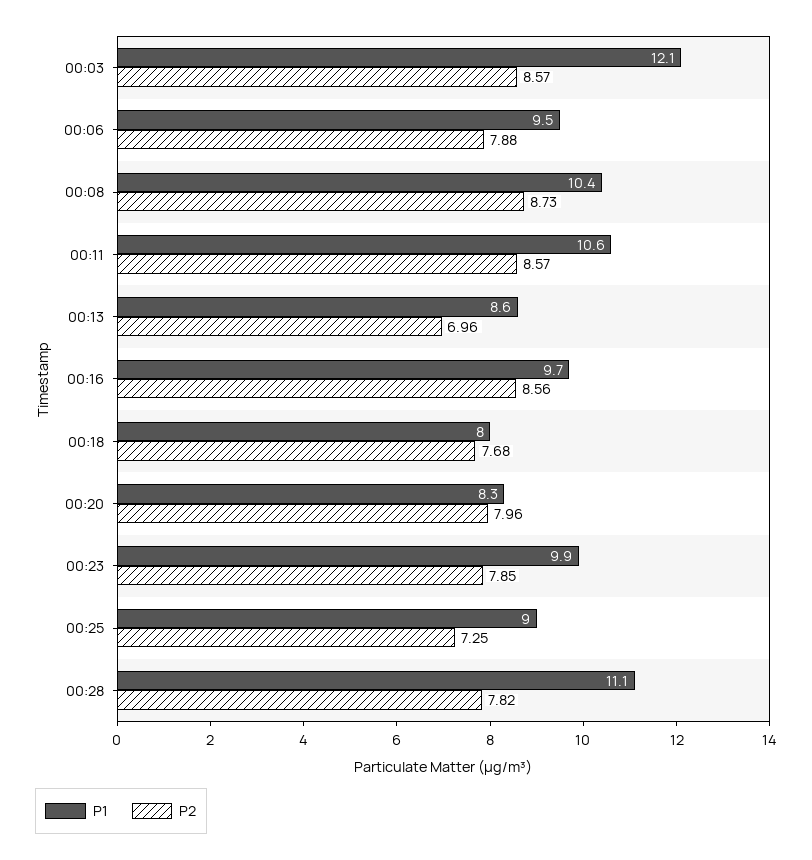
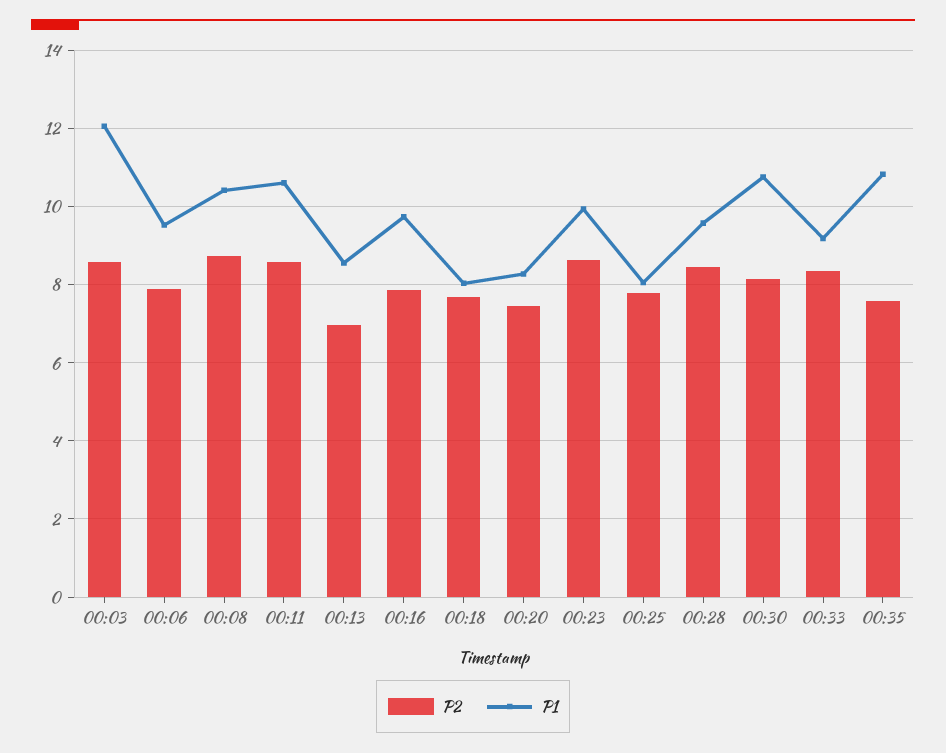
P2, 00:16: 8.56 -> 7.8
P2, 00:20: 7.96 -> 7.4
P2, 00:23: 7.85 -> 8.6
P1, 00:25: 9 -> 8
P2, 00:25: 7.25 -> 7.8
P1, 00:28: 11.1 -> 9.6
P2, 00:28: 7.82 -> 8.4
P2, 00:30: none -> 8.2
P1, 00:30: none -> 10.8
P2, 00:33: none -> 8.4
P1, 00:33: none -> 9.2
P2, 00:35: none -> 7.6
P1, 00:35: none -> 10.8

